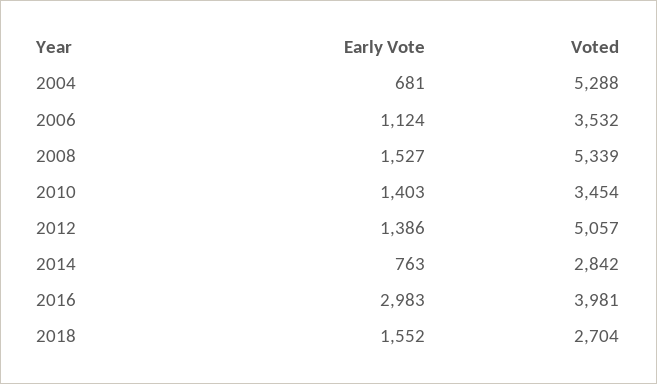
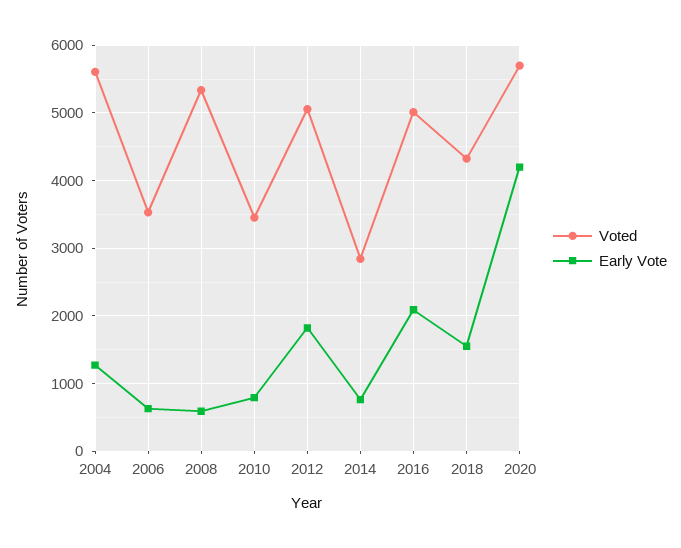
Early Vote, 2004: 681 -> 1300
Voted, 2004: 5288 -> 5600
Early Vote, 2006: 1124 -> 600
Early Vote, 2008: 1527 -> 600
Early Vote, 2010: 1403 -> 800
Early Vote, 2012: 1386 -> 1800
Early Vote, 2016: 2983 -> 2100
Voted, 2016: 3981 -> 5000
Voted, 2018: 2704 -> 4300
Voted, 2020: none -> 5700
Early Vote, 2020: none -> 4200

